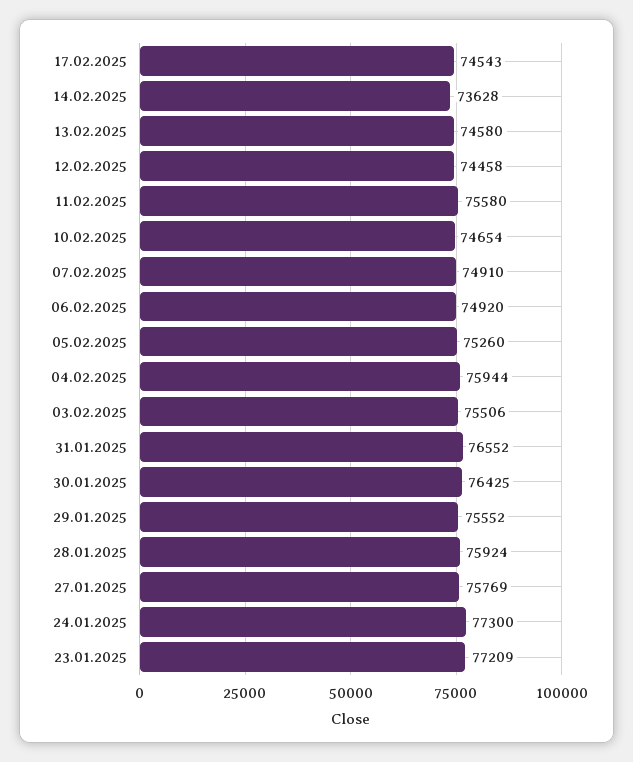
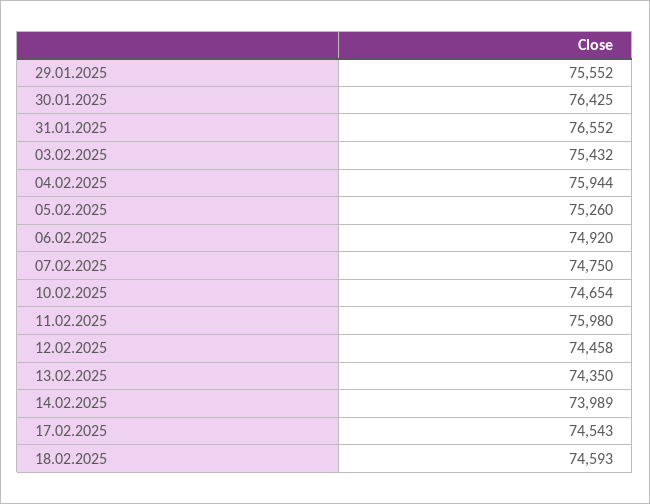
14.02.2025: 73628 -> 73989
13.02.2025: 74580 -> 74350
11.02.2025: 75580 -> 75980
07.02.2025: 74910 -> 74750
03.02.2025: 75506 -> 75432
28.01.2025: 75924 -> none
27.01.2025: 75769 -> none
24.01.2025: 77300 -> none
23.01.2025: 77209 -> none
18.02.2025: none -> 74593

